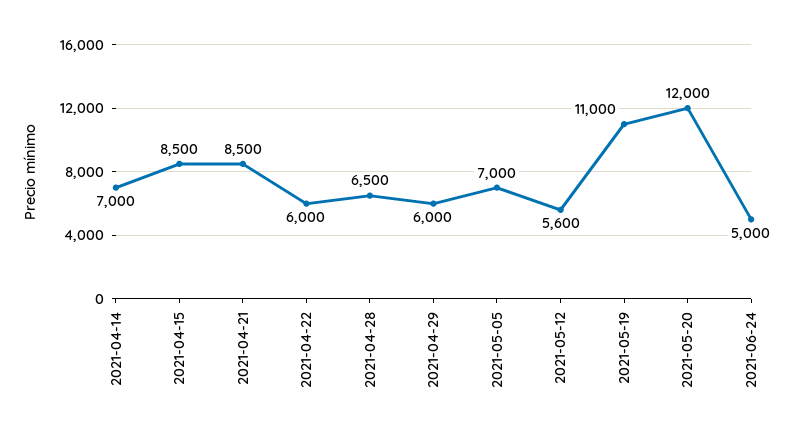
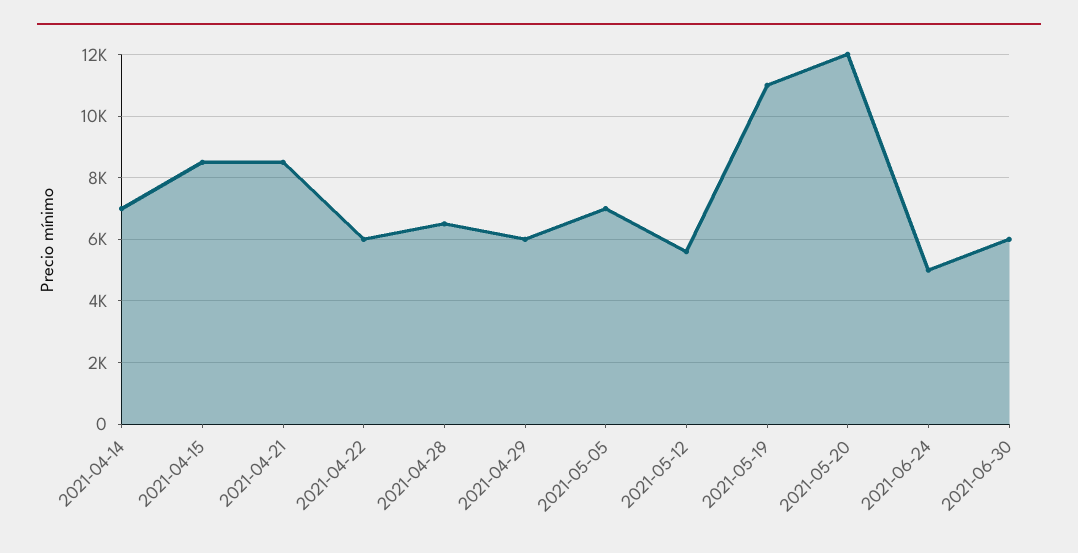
2021-06-30: none -> 6000

